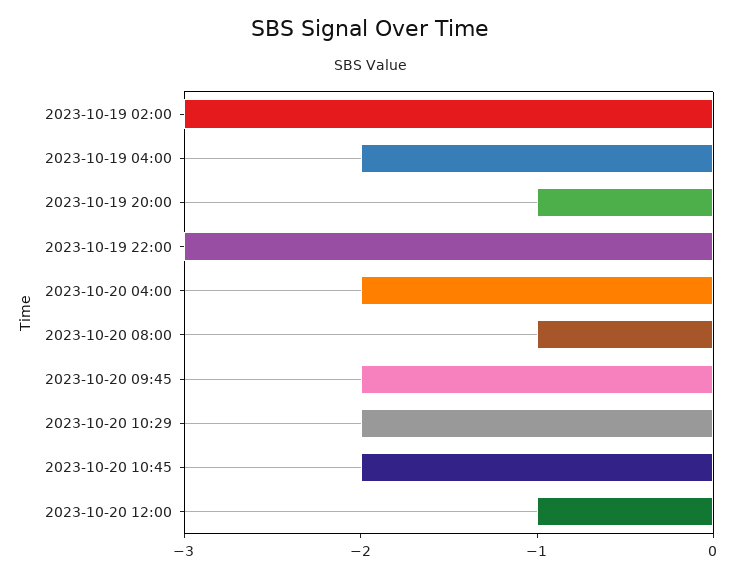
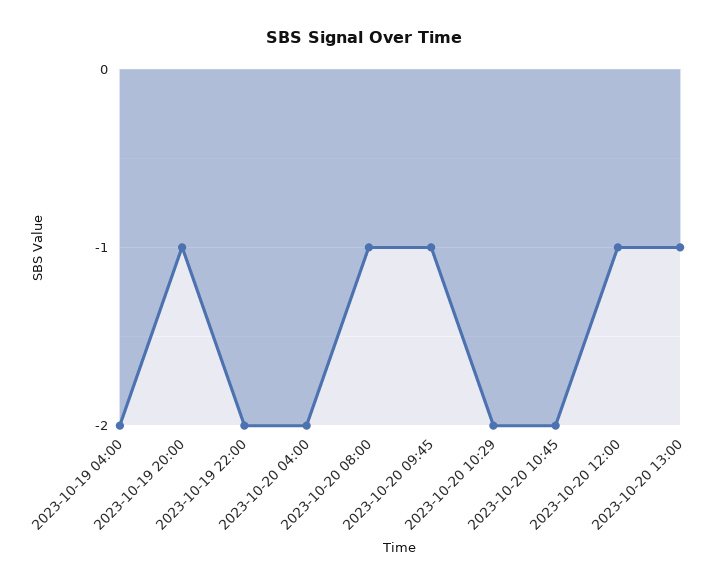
2023-10-19 02:00: -3 -> none
2023-10-19 22:00: -3 -> -2
2023-10-20 09:45: -2 -> -1
2023-10-20 13:00: none -> -1

